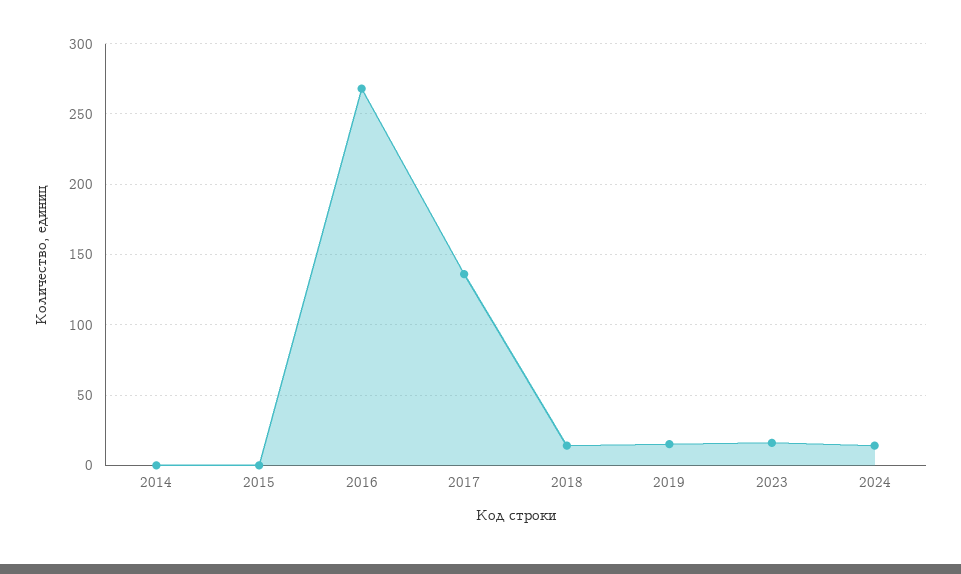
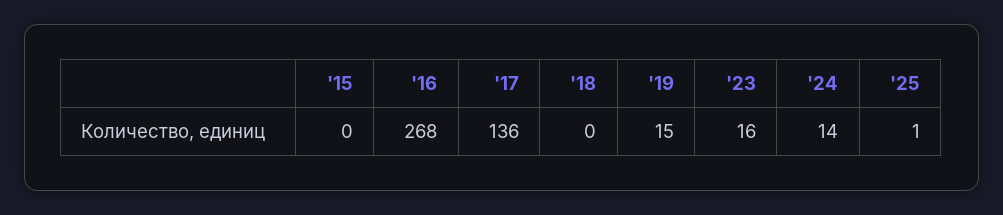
2014: 0 -> none
2018: 15 -> 0
'25: none -> 1

